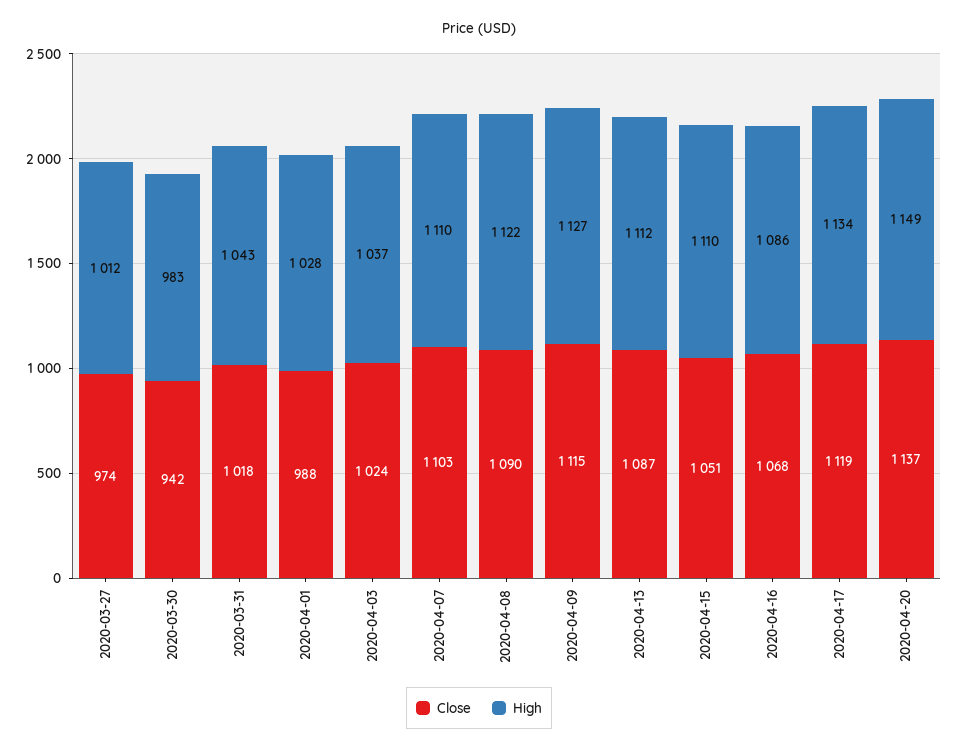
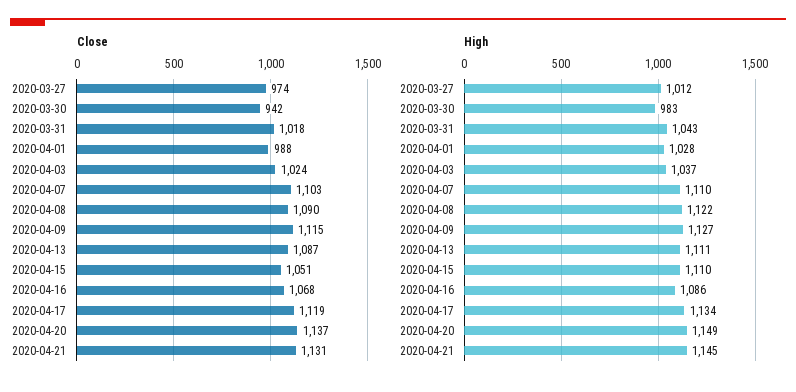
High, 2020-04-13: 1112 -> 1111
Close, 2020-04-21: none -> 1131
High, 2020-04-21: none -> 1145

